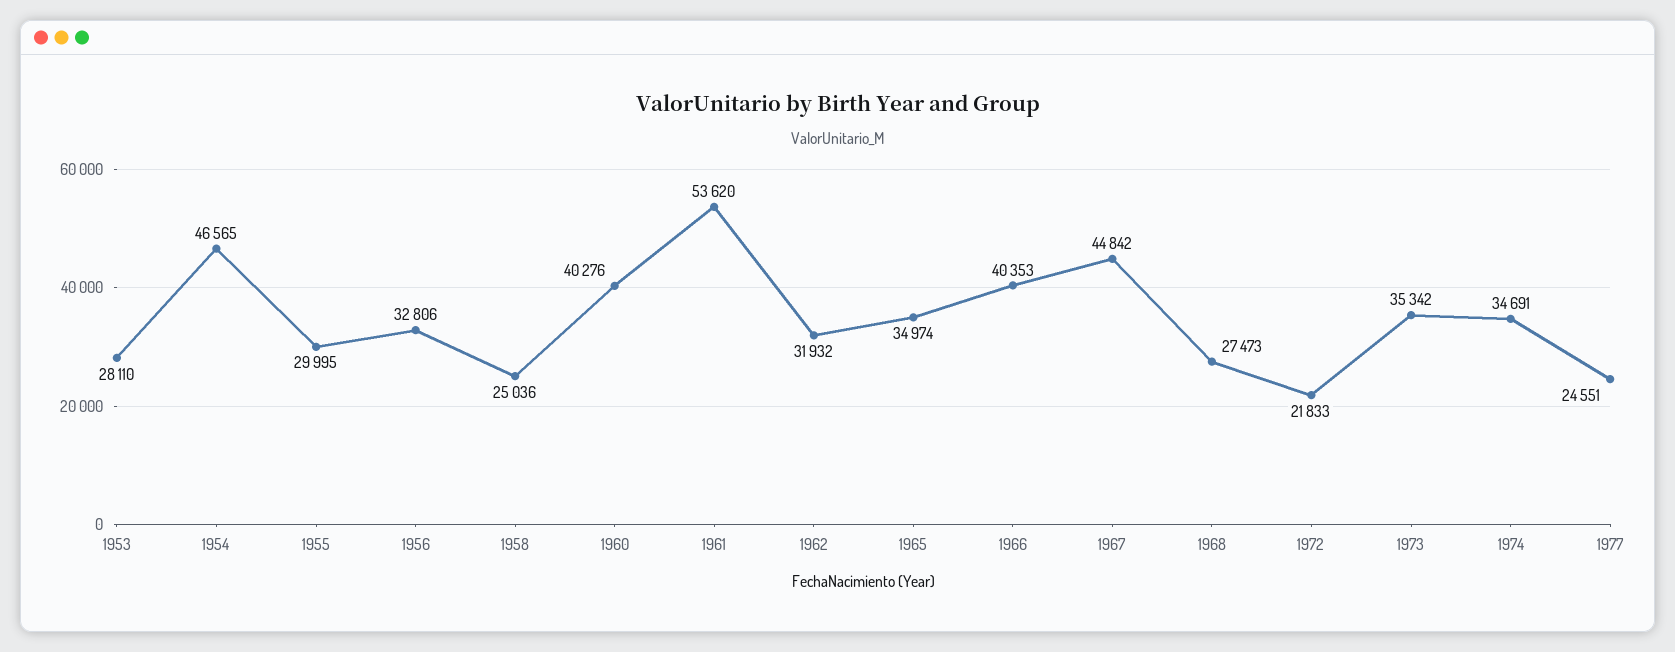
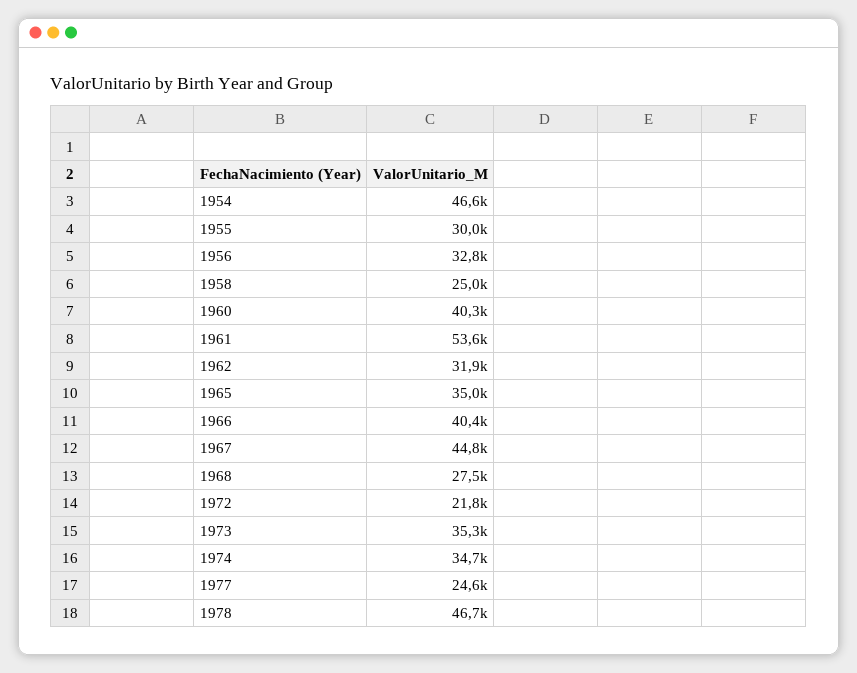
1953: 28110 -> none
1978: none -> 46700

